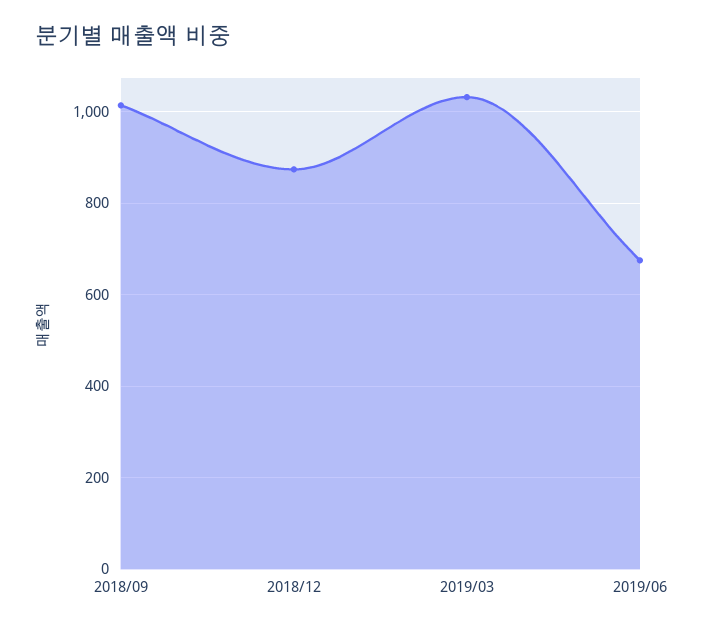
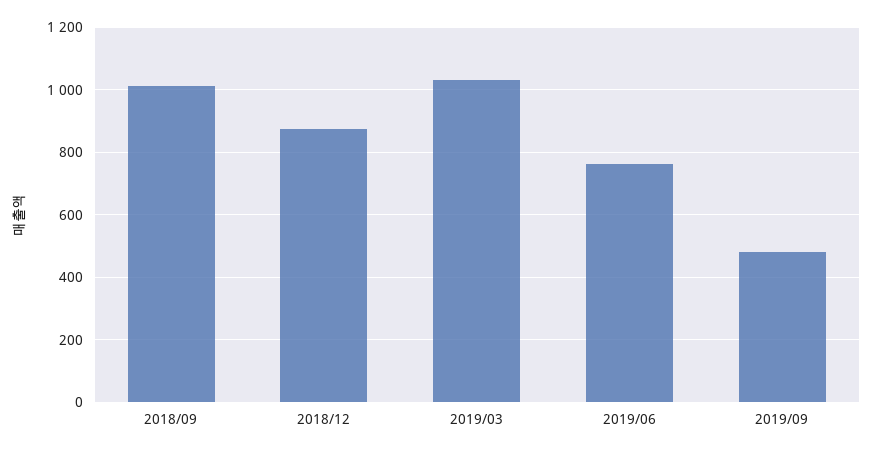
2019/06: 680 -> 760
2019/09: none -> 480

